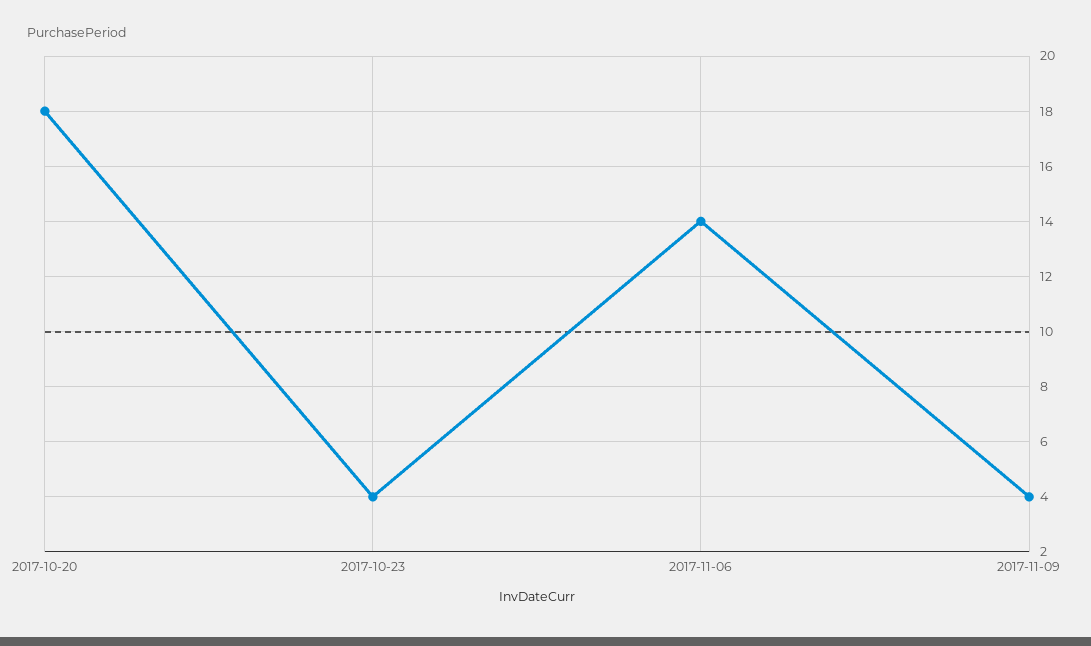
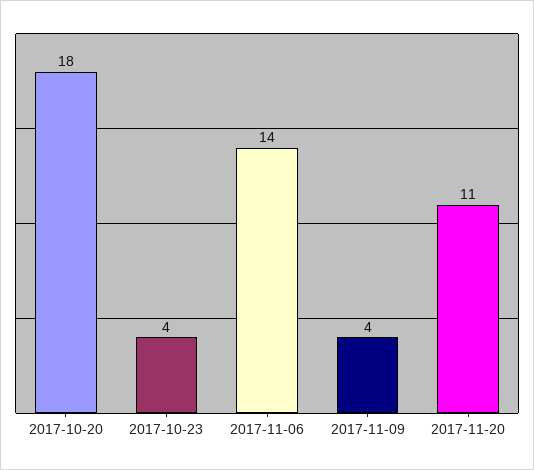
2017-11-20: none -> 11

